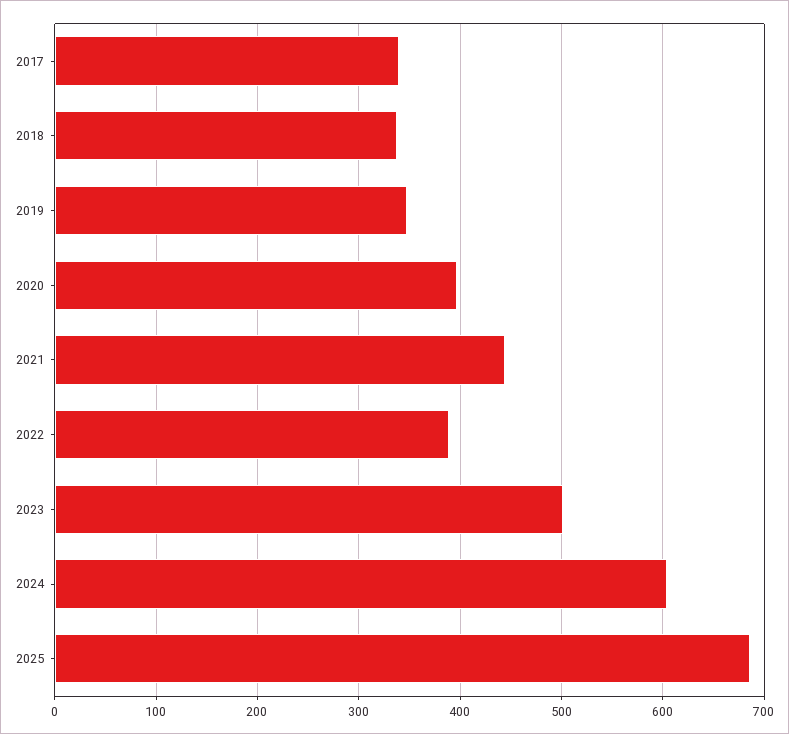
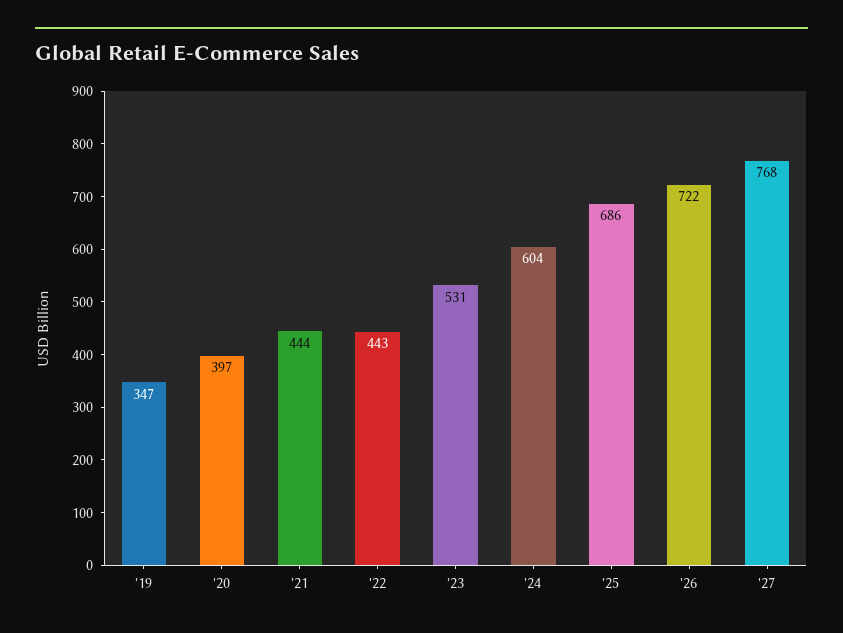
2017: 340 -> none
2018: 340 -> none
2022: 390 -> 443
2023: 500 -> 531
'26: none -> 722
'27: none -> 768

